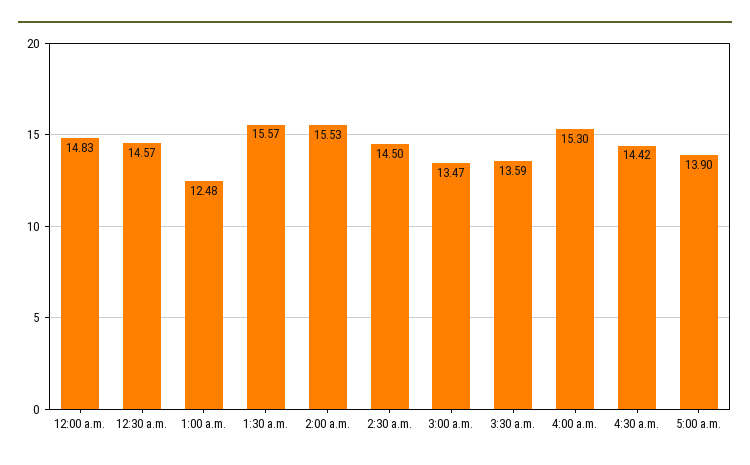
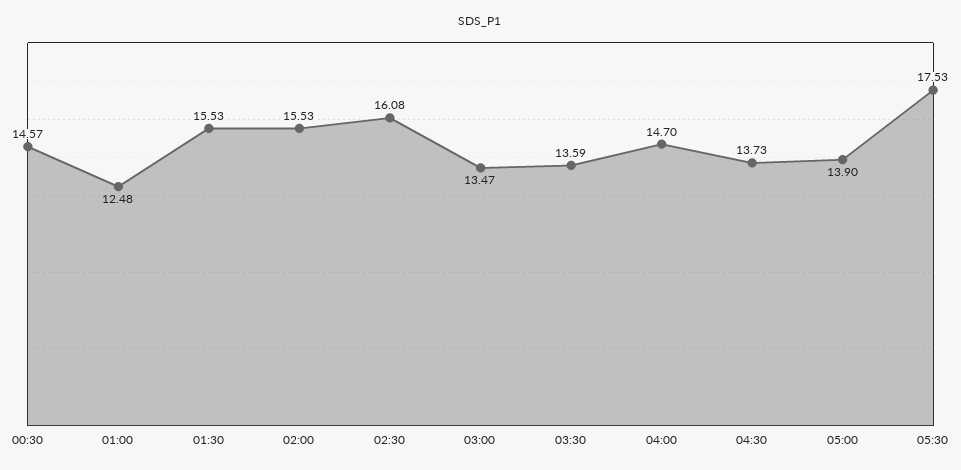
12:00 a.m.: 14.83 -> none
1:30 a.m.: 15.57 -> 15.53
2:30 a.m.: 14.5 -> 16.08
4:00 a.m.: 15.3 -> 14.7
4:30 a.m.: 14.42 -> 13.73
05:30: none -> 17.53

